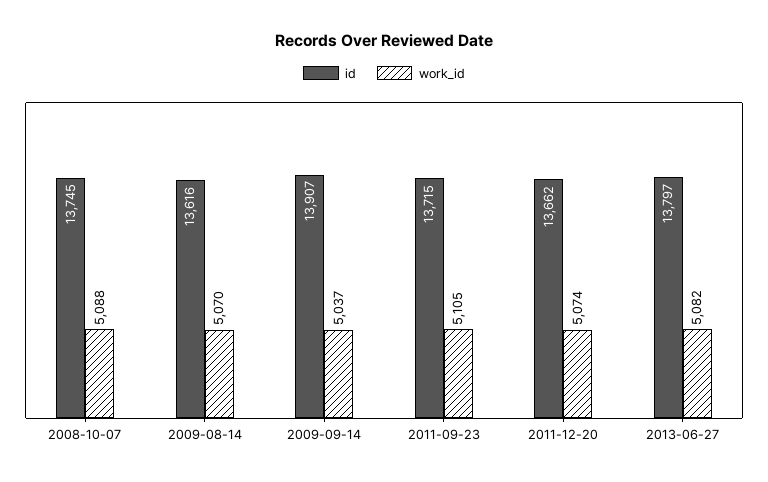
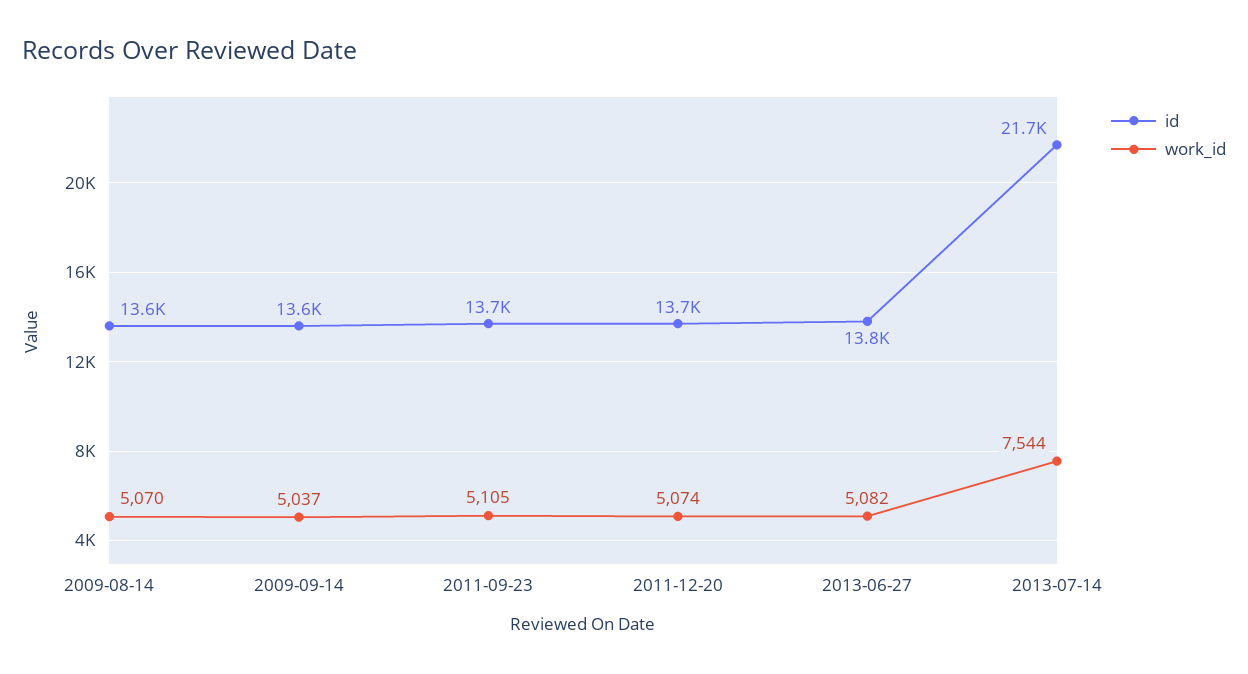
id, 2008-10-07: 13745 -> none
work_id, 2008-10-07: 5088 -> none
id, 2009-09-14: 13907 -> 13600
id, 2013-07-14: none -> 21700
work_id, 2013-07-14: none -> 7544

